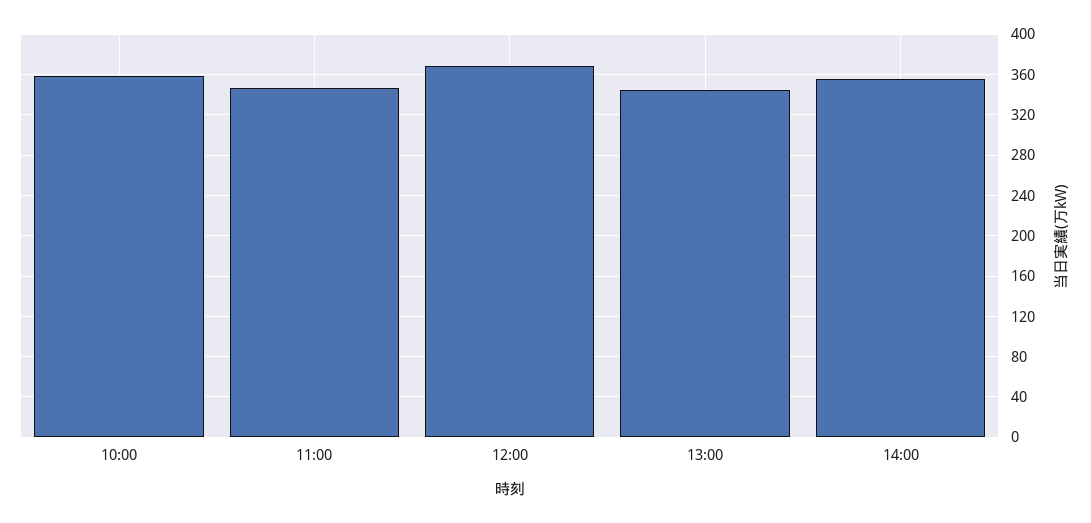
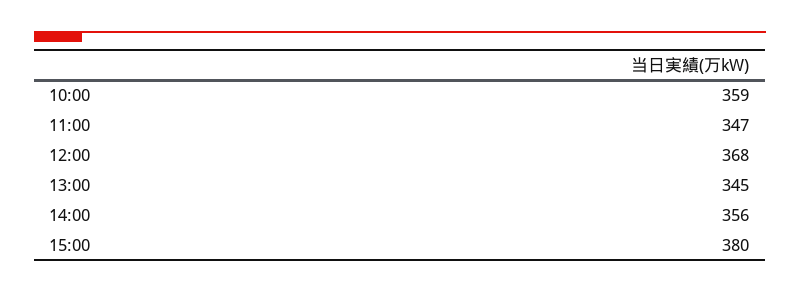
15:00: none -> 380

